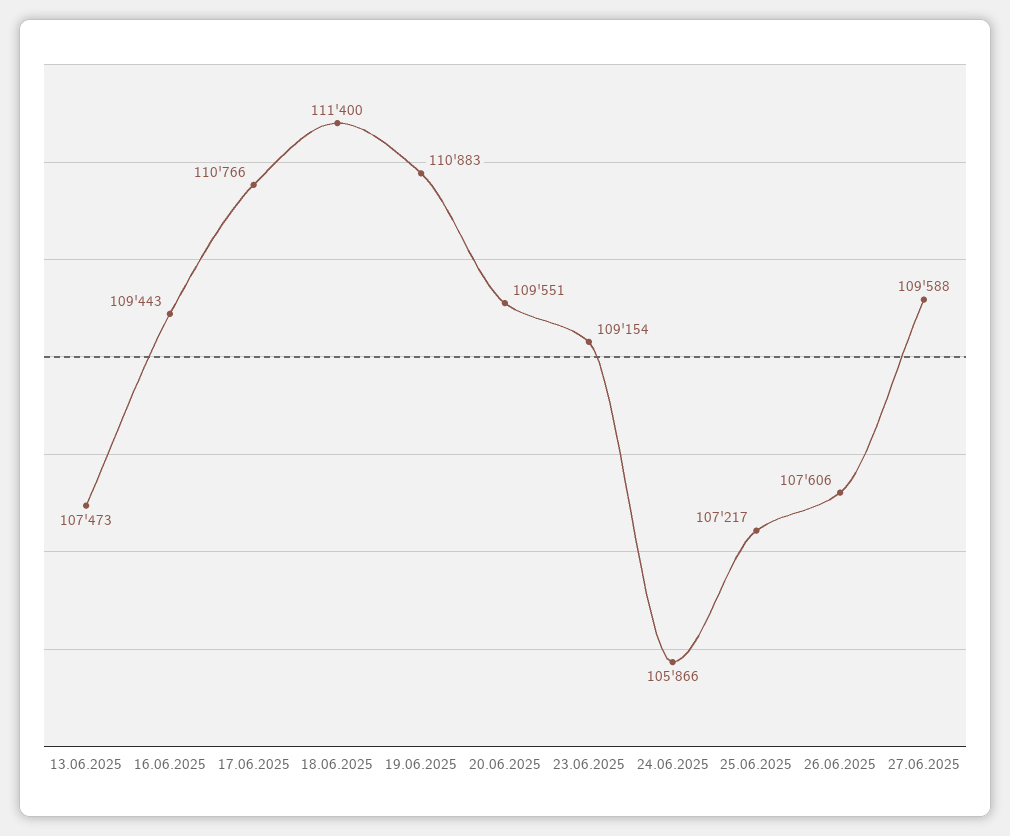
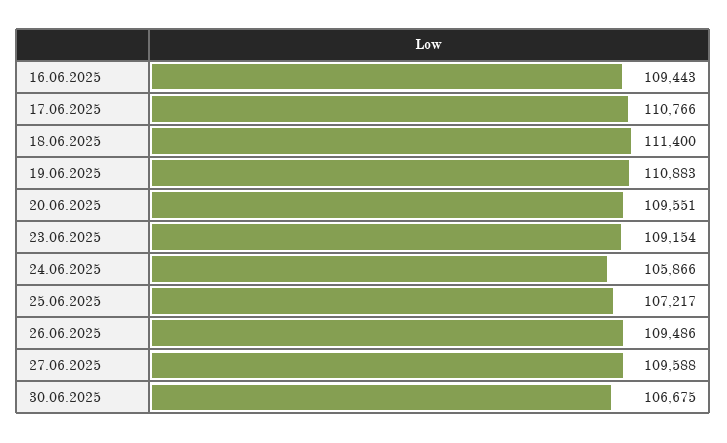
13.06.2025: 107473 -> none
26.06.2025: 107606 -> 109486
30.06.2025: none -> 106675

